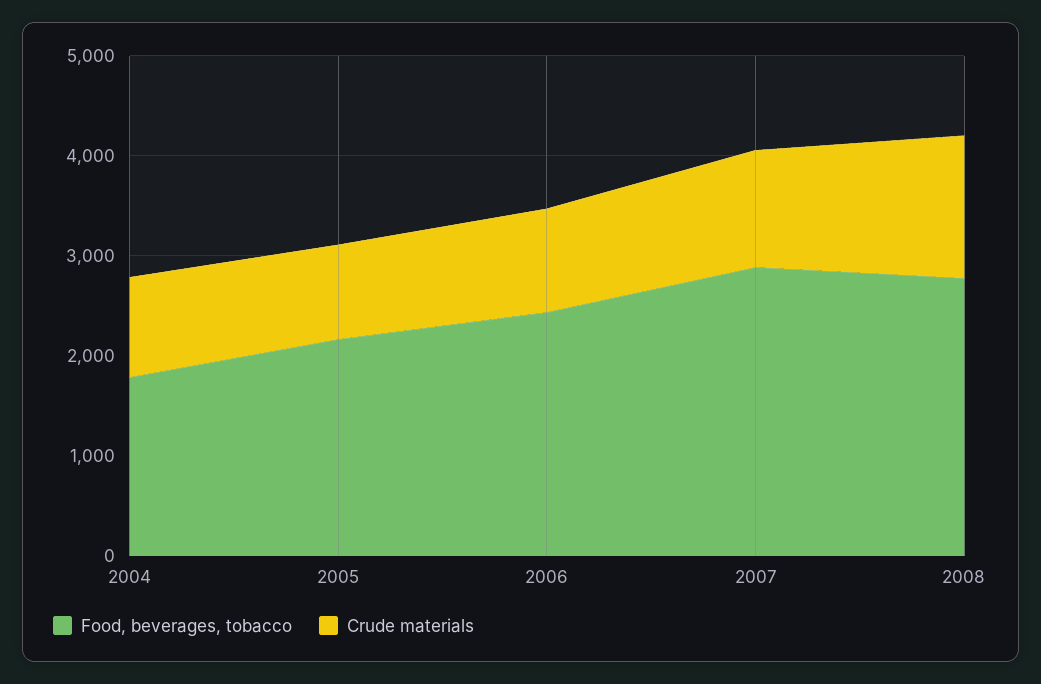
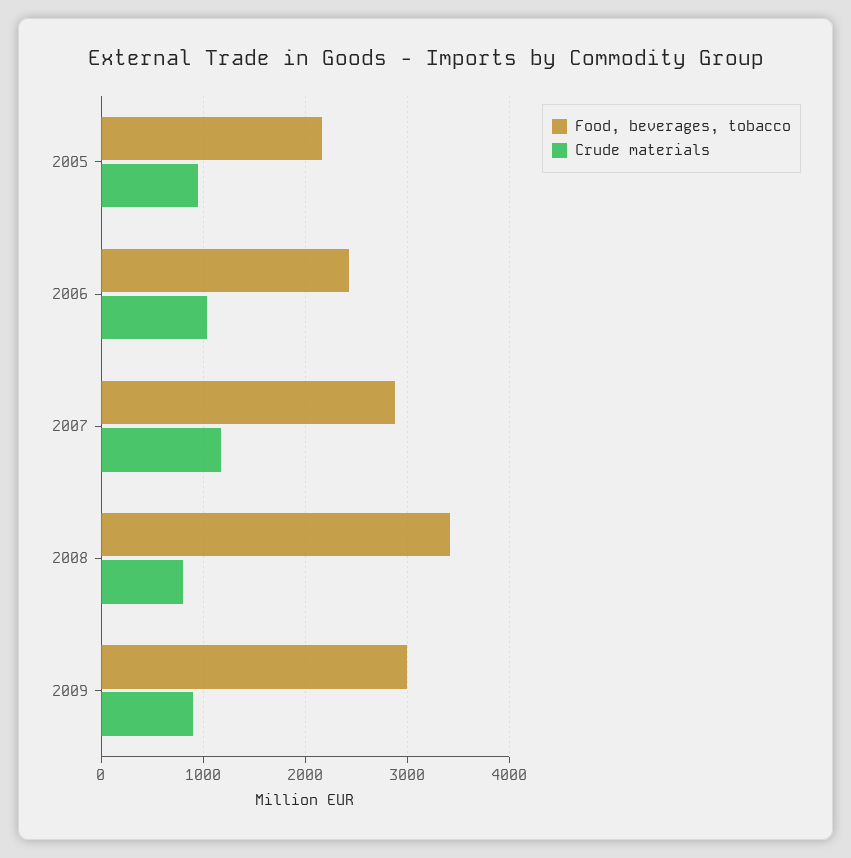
Food, beverages, tobacco, 2004: 1800 -> none
Crude materials, 2004: 1000 -> none
Food, beverages, tobacco, 2008: 2800 -> 3400
Crude materials, 2008: 1400 -> 800
Food, beverages, tobacco, 2009: none -> 3000
Crude materials, 2009: none -> 900

